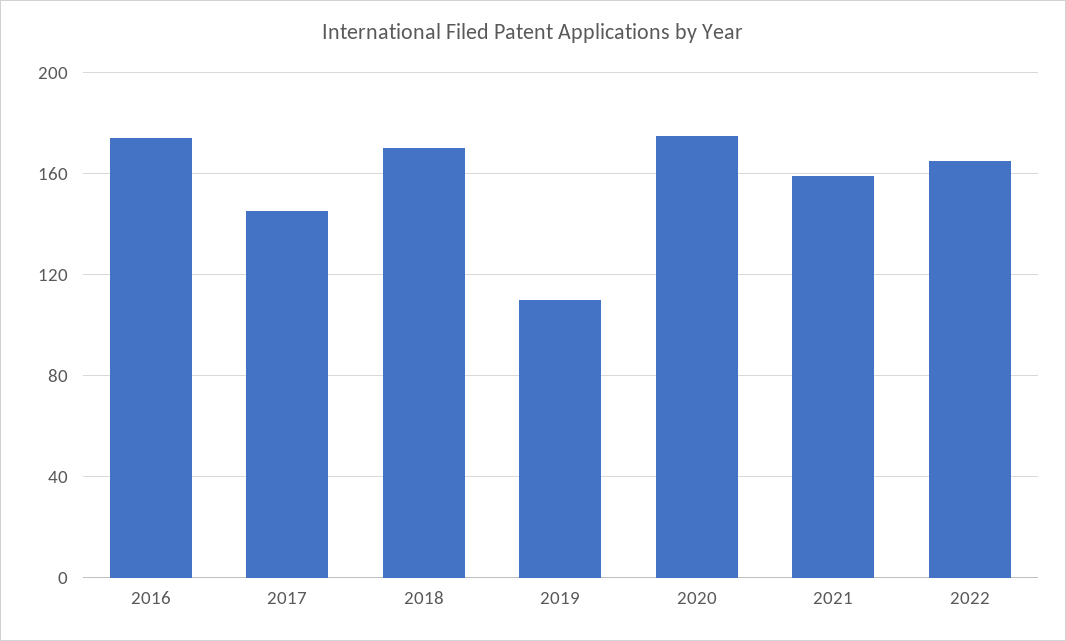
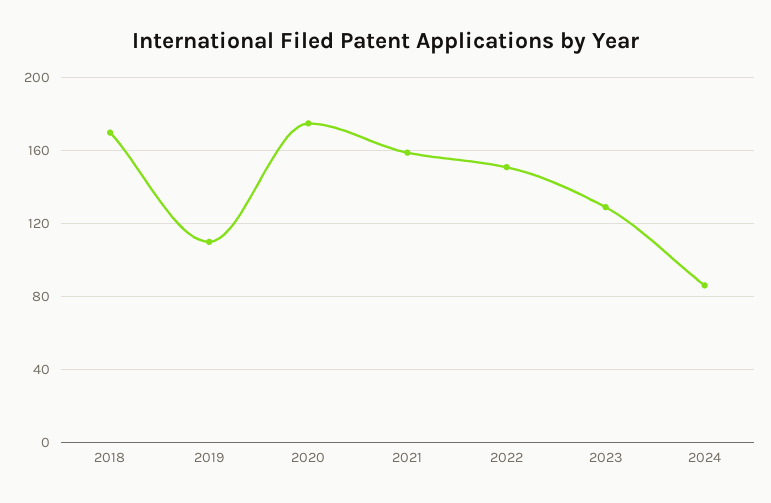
2016: 175 -> none
2017: 145 -> none
2022: 165 -> 150
2023: none -> 130
2024: none -> 85

